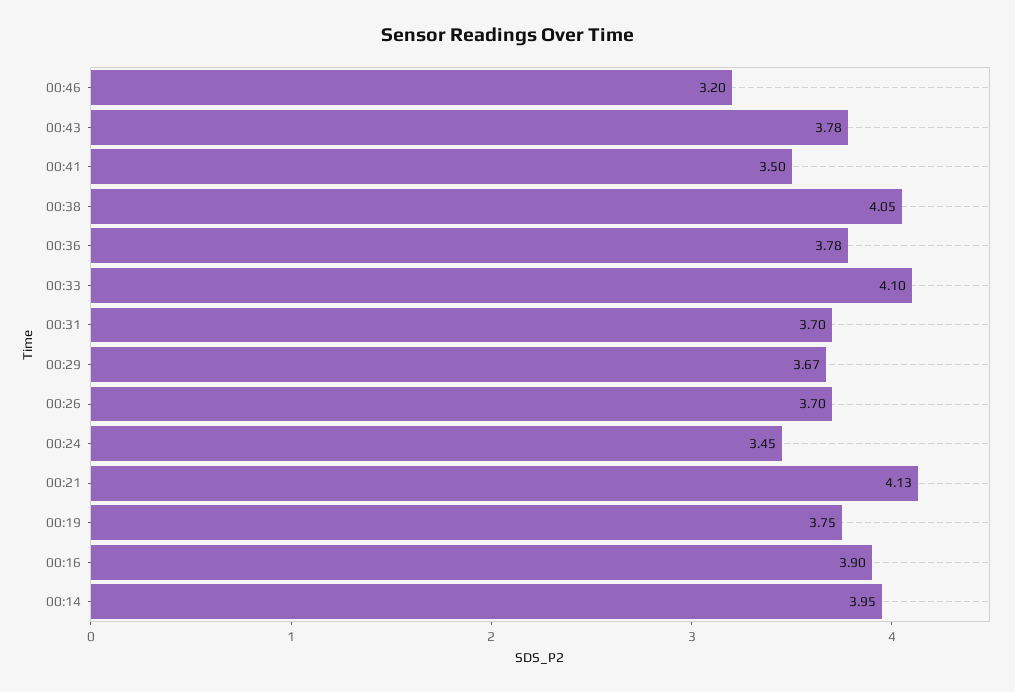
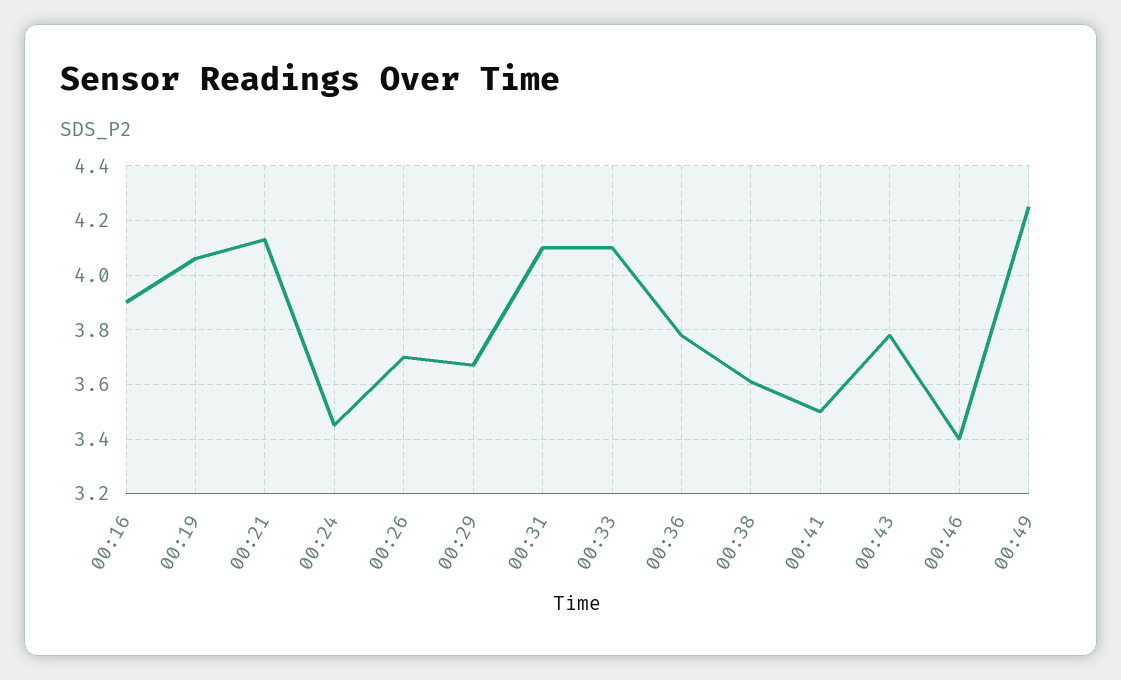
00:46: 3.2 -> 3.4
00:38: 4.05 -> 3.6
00:31: 3.7 -> 4.1
00:19: 3.75 -> 4.05
00:14: 3.95 -> none
00:49: none -> 4.25

